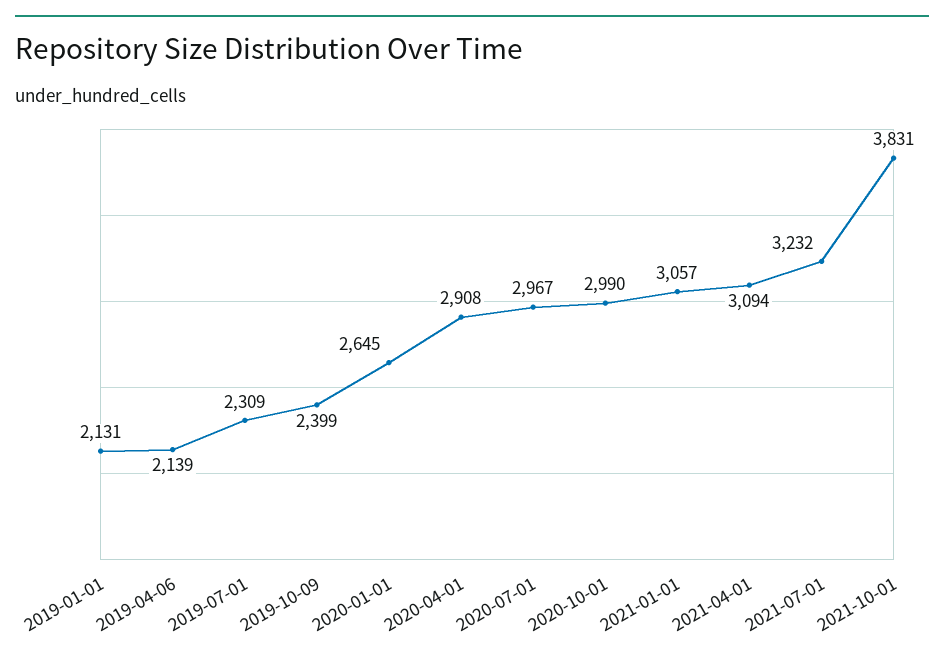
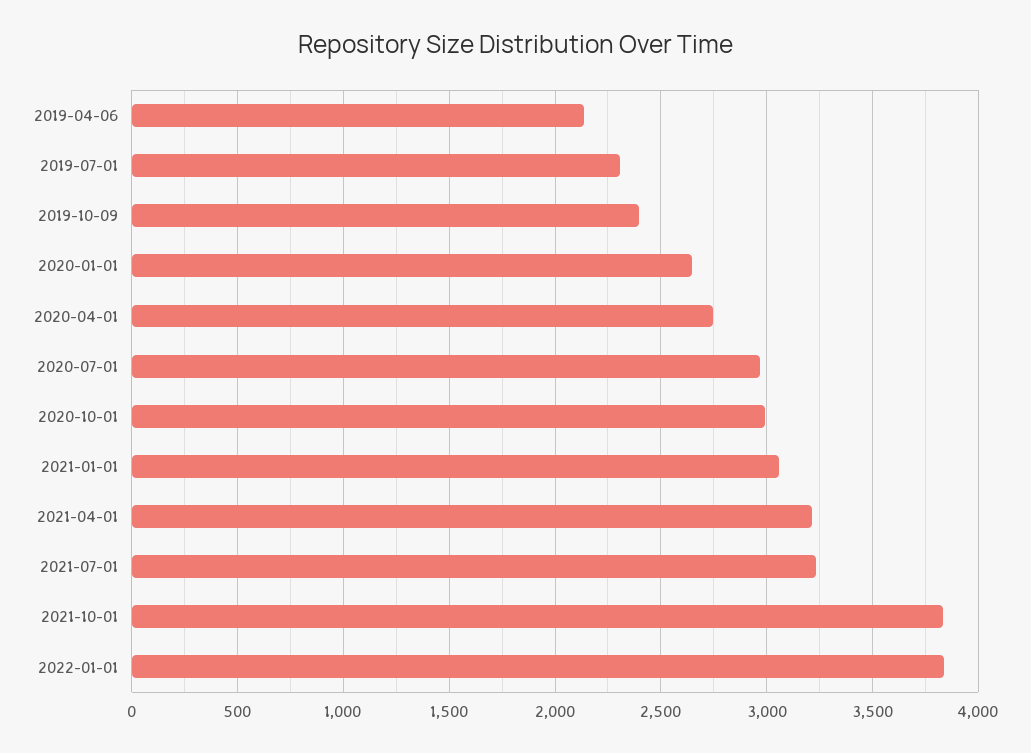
2019-01-01: 2131 -> none
2020-04-01: 2908 -> 2750
2021-04-01: 3094 -> 3200
2022-01-01: none -> 3850

